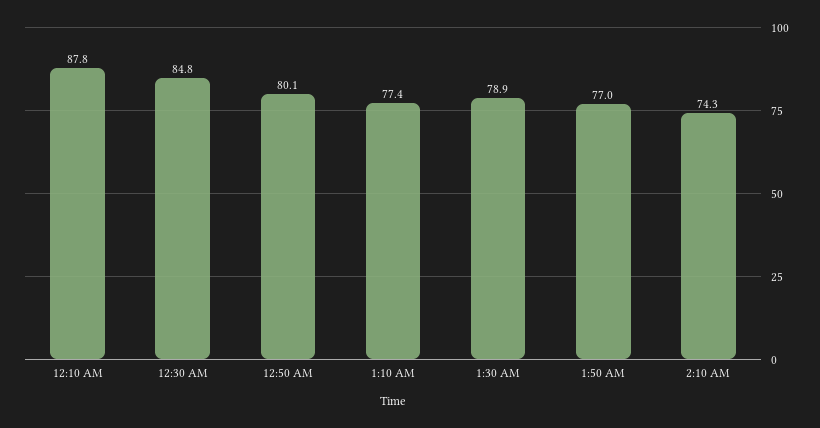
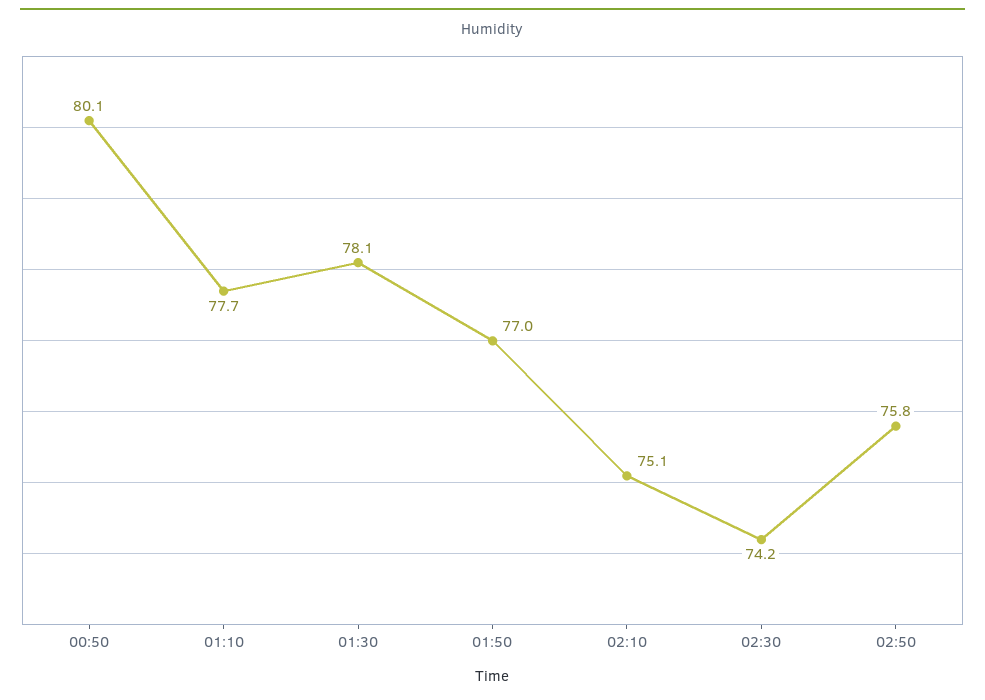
12:10 AM: 87.8 -> none
12:30 AM: 84.8 -> none
1:10 AM: 77.4 -> 77.7
1:30 AM: 78.9 -> 78.1
2:10 AM: 74.3 -> 75.1
02:30: none -> 74.2
02:50: none -> 75.8

